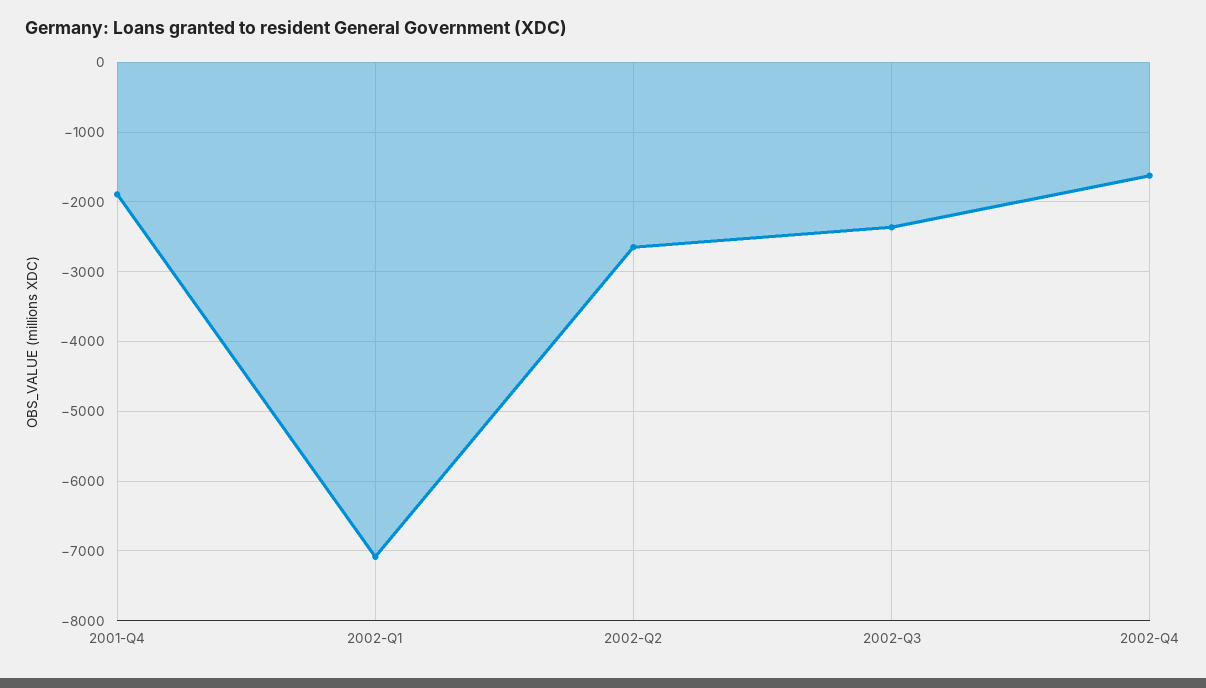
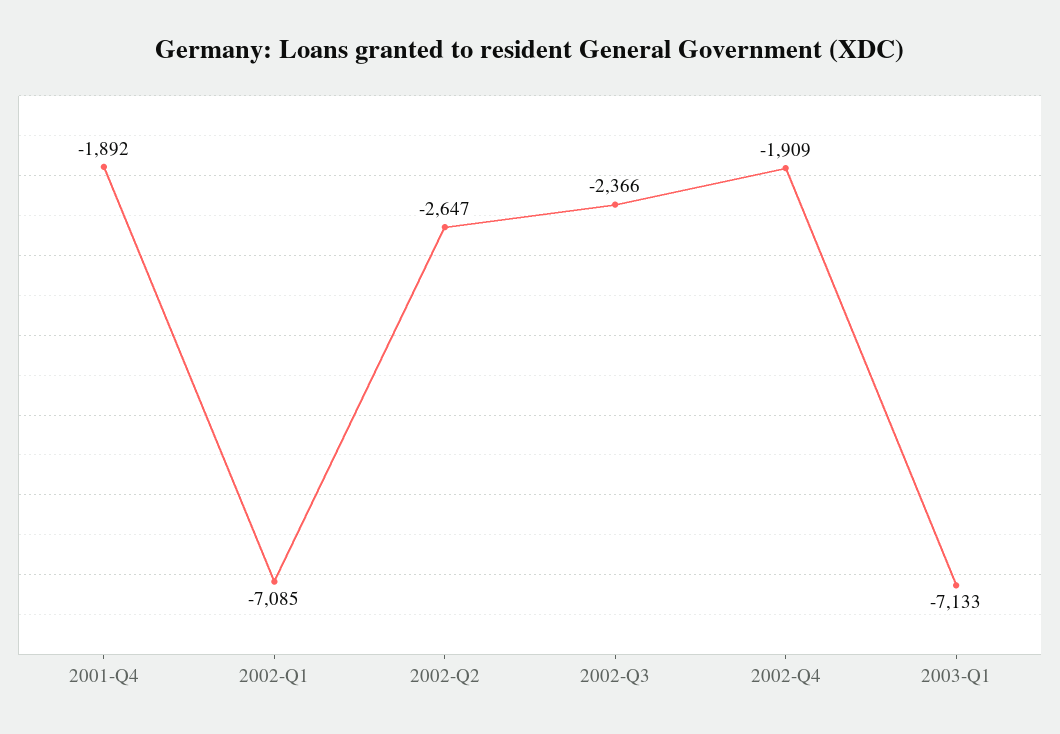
2002-Q4: -1600 -> -1909
2003-Q1: none -> -7133

